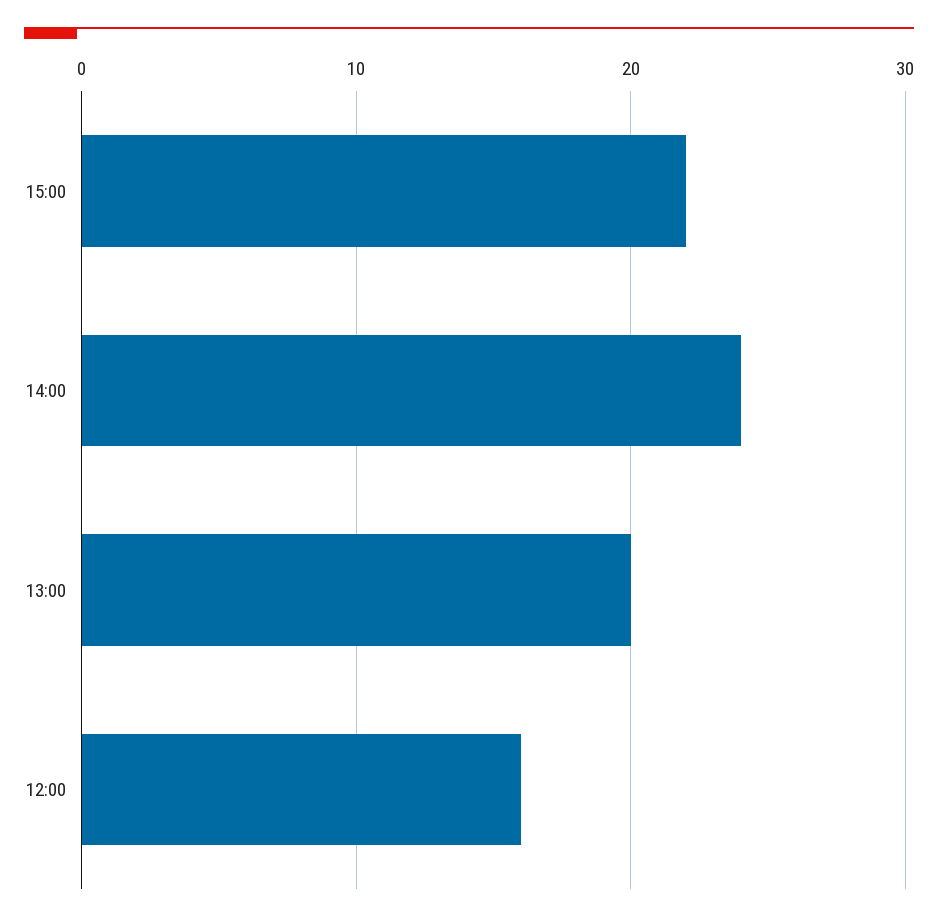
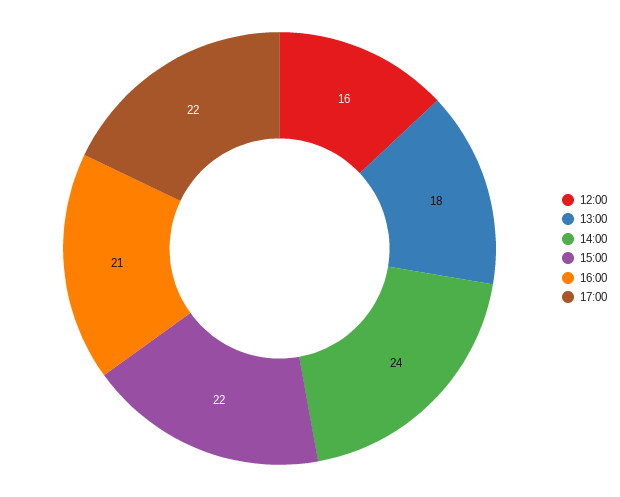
13:00: 20 -> 18
16:00: none -> 21
17:00: none -> 22

